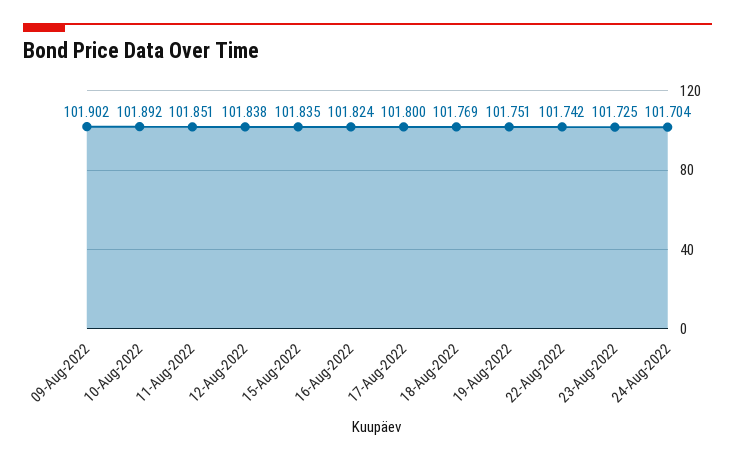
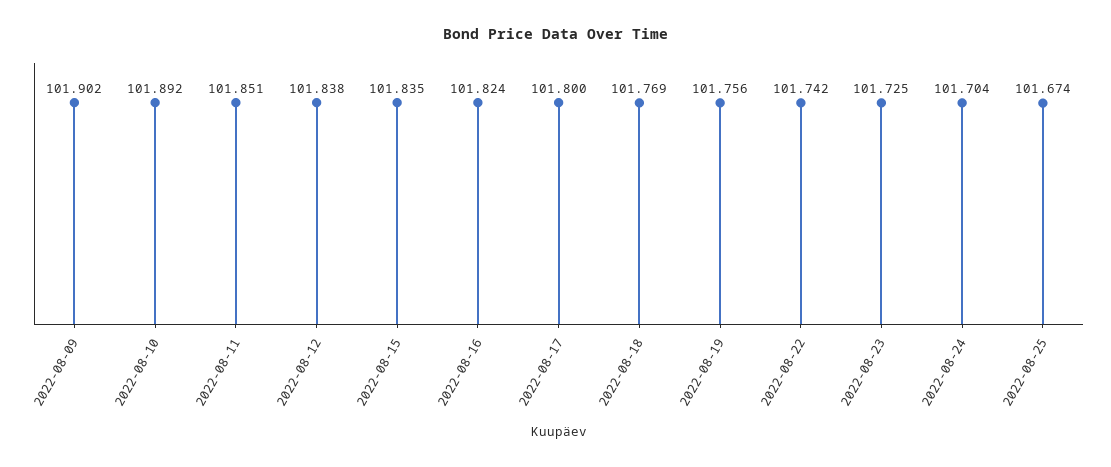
19-Aug-2022: 101.751 -> 101.756
2022-08-25: none -> 101.674

